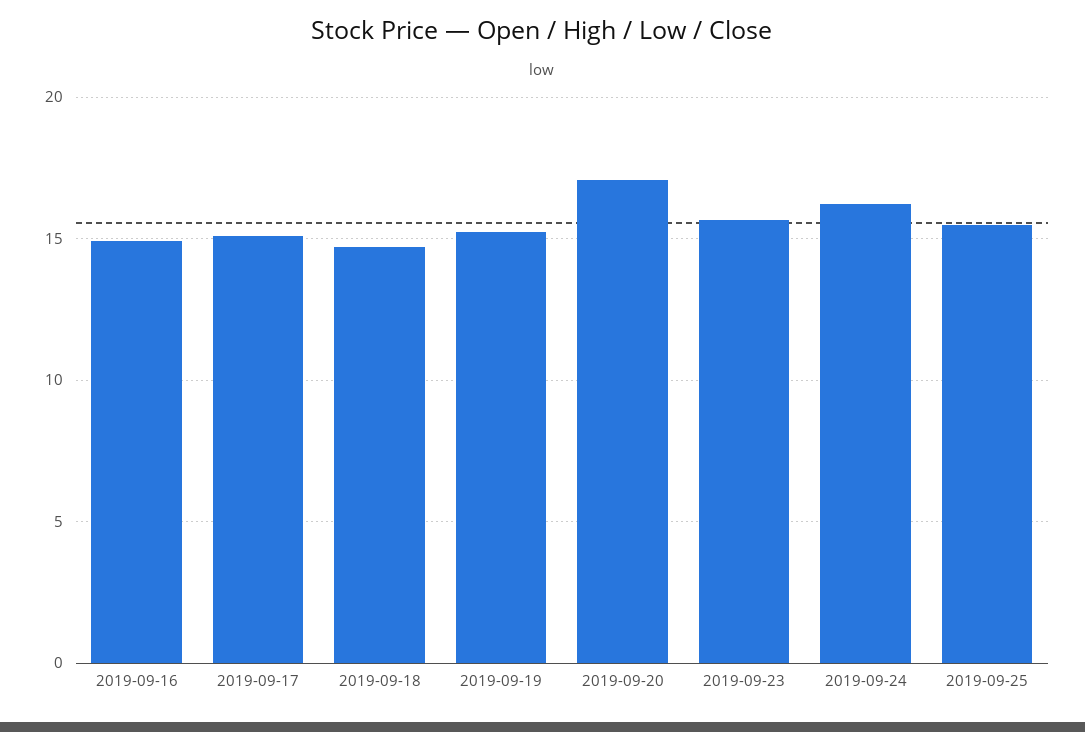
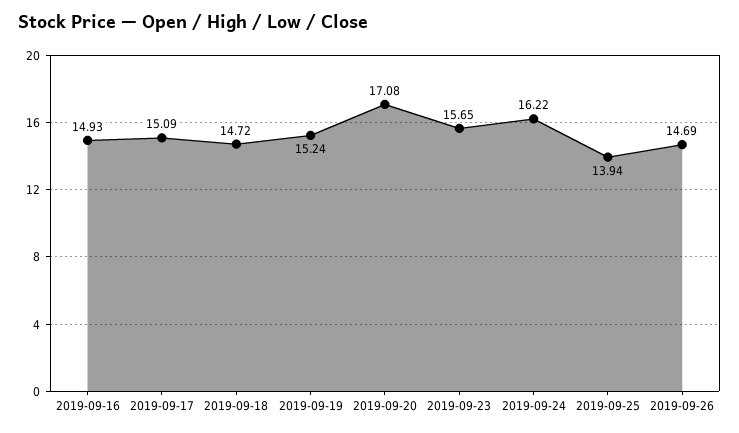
2019-09-25: 15.5 -> 13.94
2019-09-26: none -> 14.69

